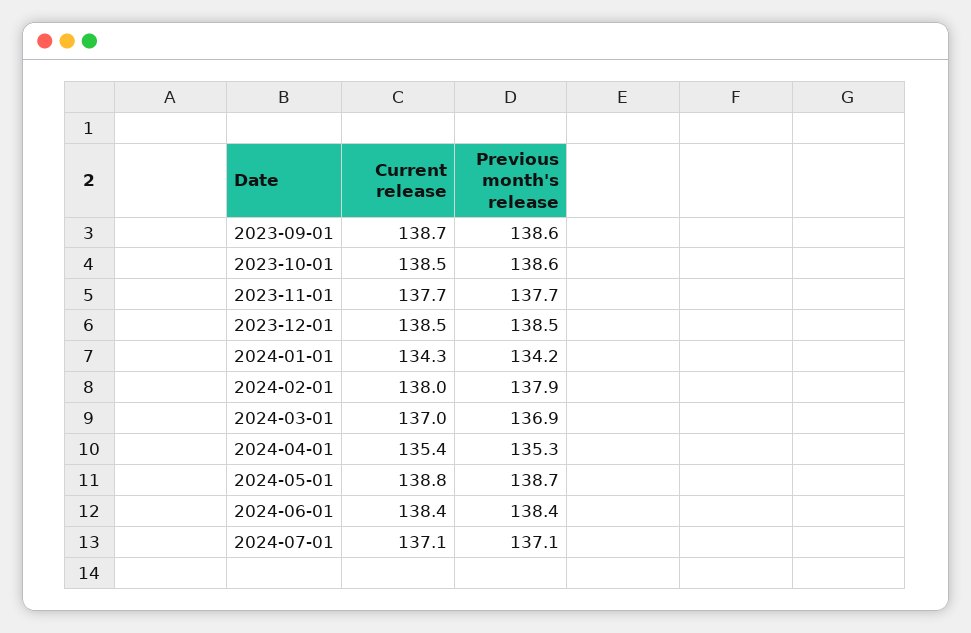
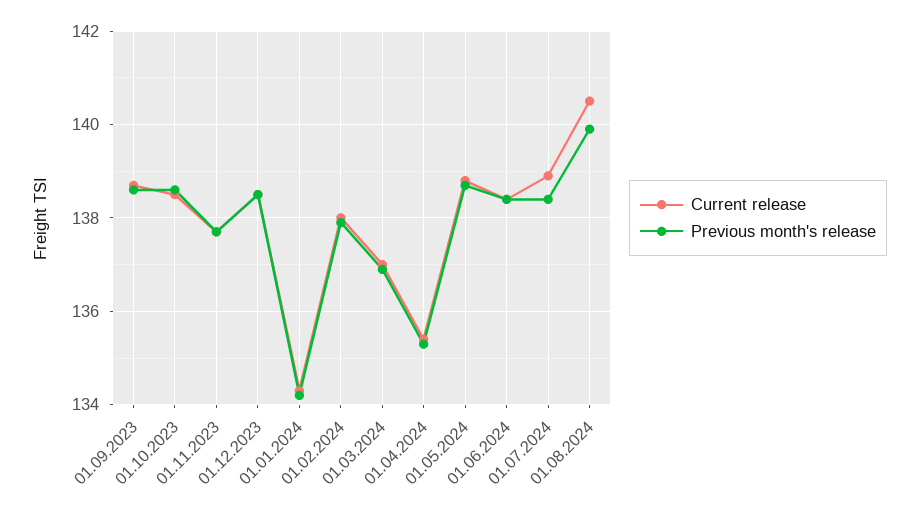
Current release, 2024-07-01: 137.1 -> 139
Previous month's release, 2024-07-01: 137.1 -> 138.5
Current release, 01.08.2024: none -> 140.5
Previous month's release, 01.08.2024: none -> 140

